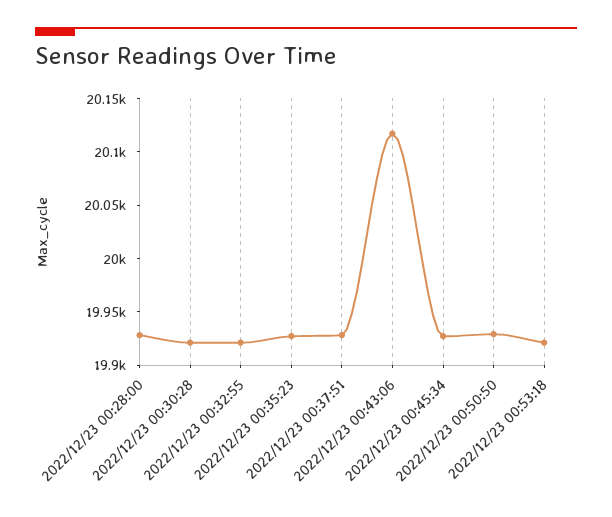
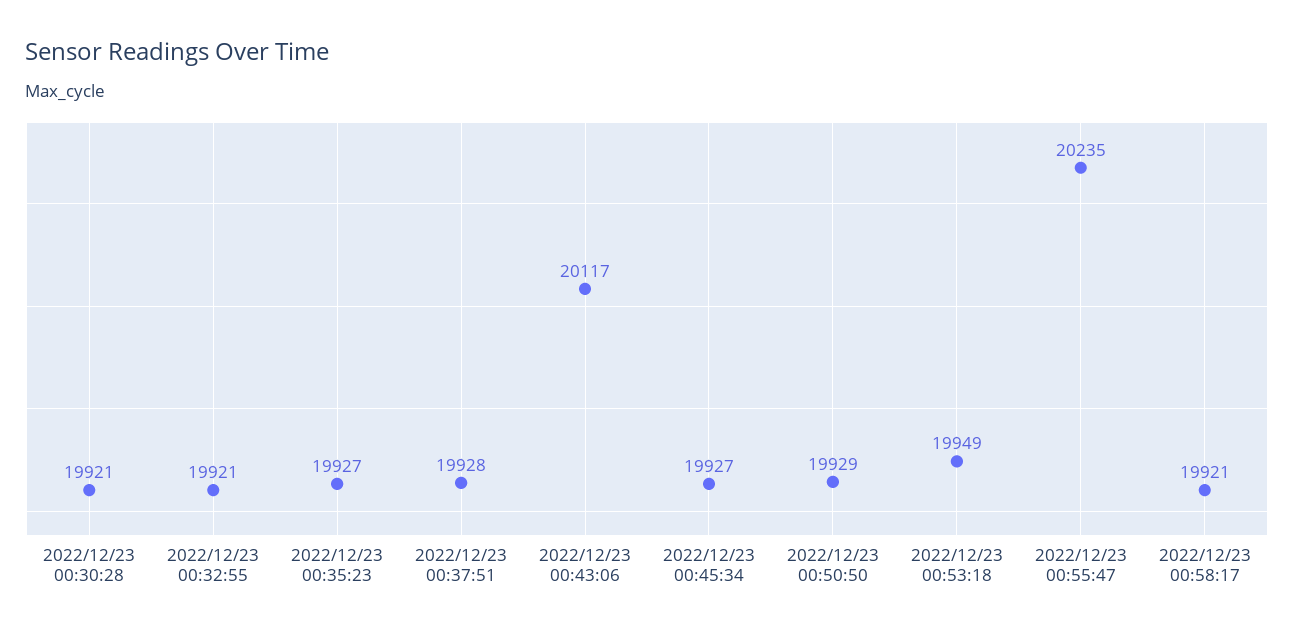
2022/12/23 00:28:00: 19930 -> none
2022/12/23 00:53:18: 19920 -> 19949
2022/12/23 00:55:47: none -> 20235
2022/12/23 00:58:17: none -> 19921

